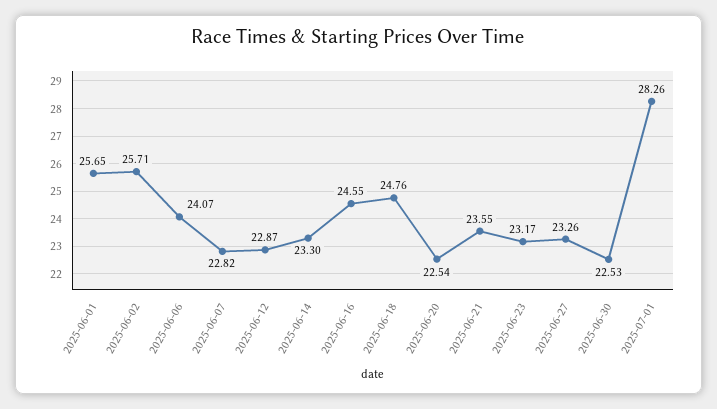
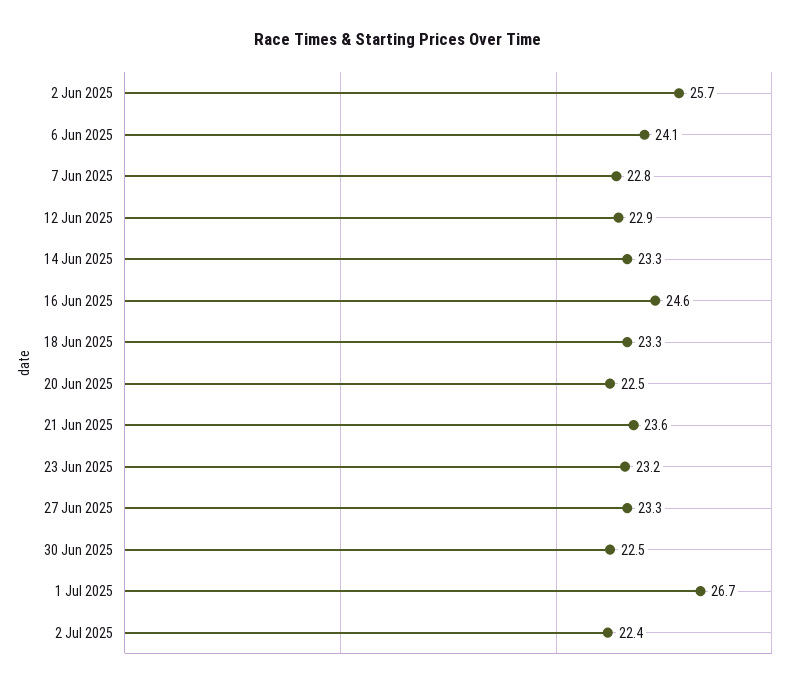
2025-06-01: 25.65 -> none
2025-06-18: 24.76 -> 23.3
2025-07-01: 28.26 -> 26.7
2 Jul 2025: none -> 22.4

